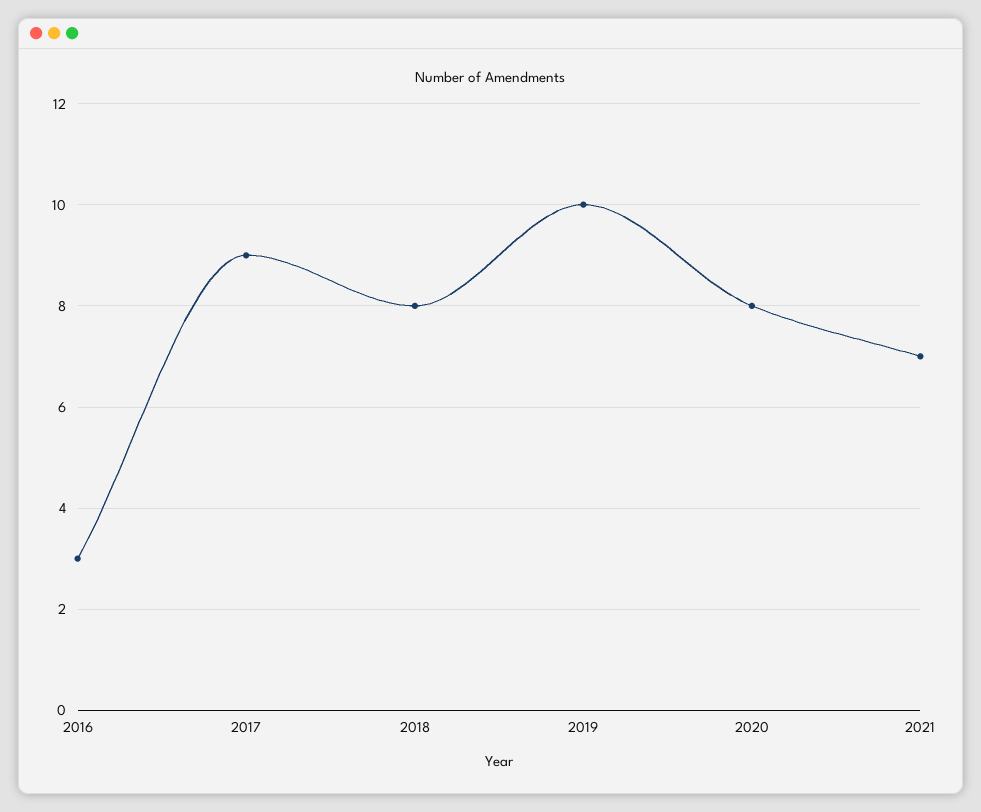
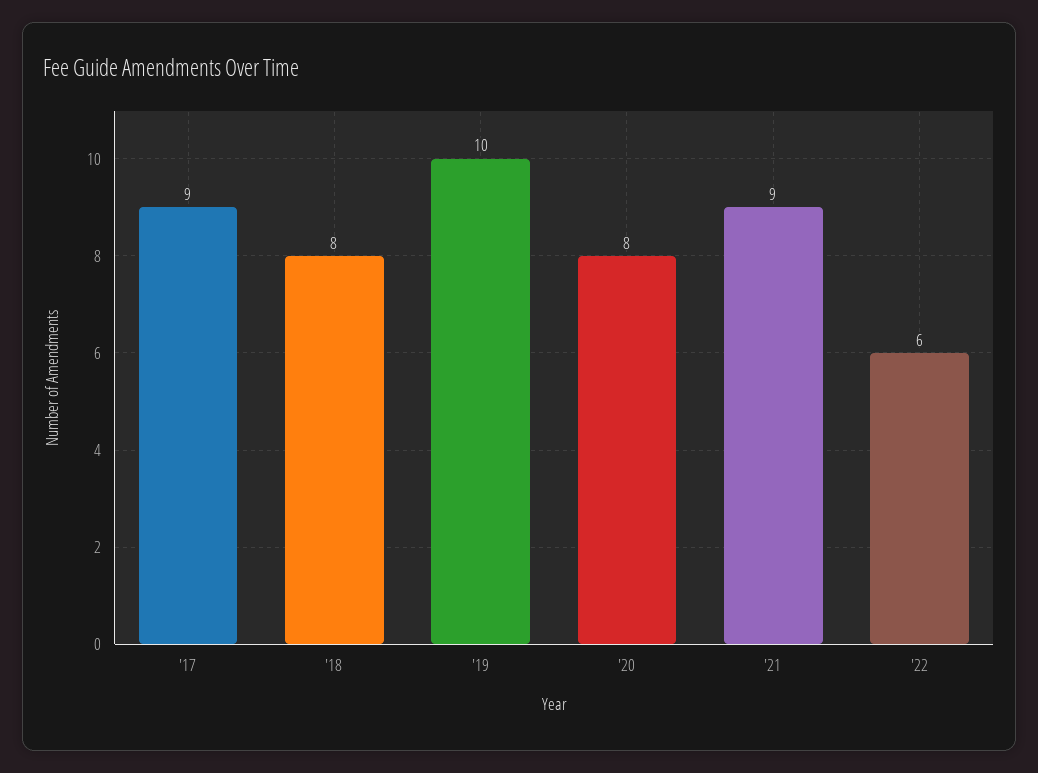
2016: 3 -> none
2021: 7 -> 9
'22: none -> 6

